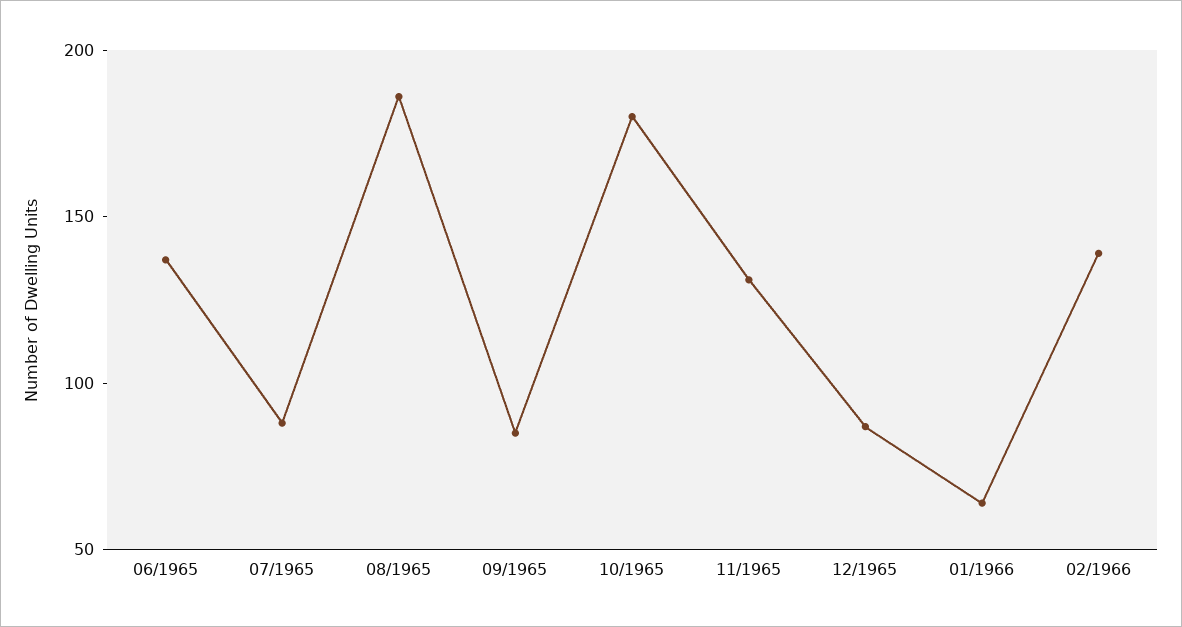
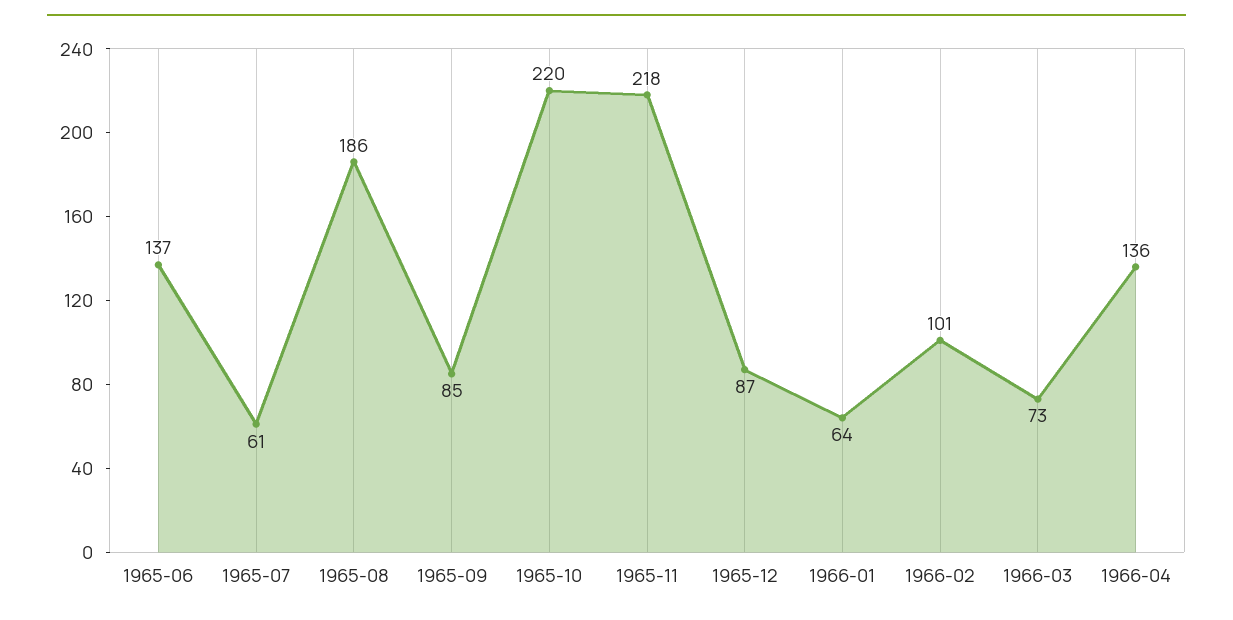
07/1965: 90 -> 61
10/1965: 180 -> 220
11/1965: 130 -> 218
02/1966: 140 -> 101
1966-03: none -> 73
1966-04: none -> 136

